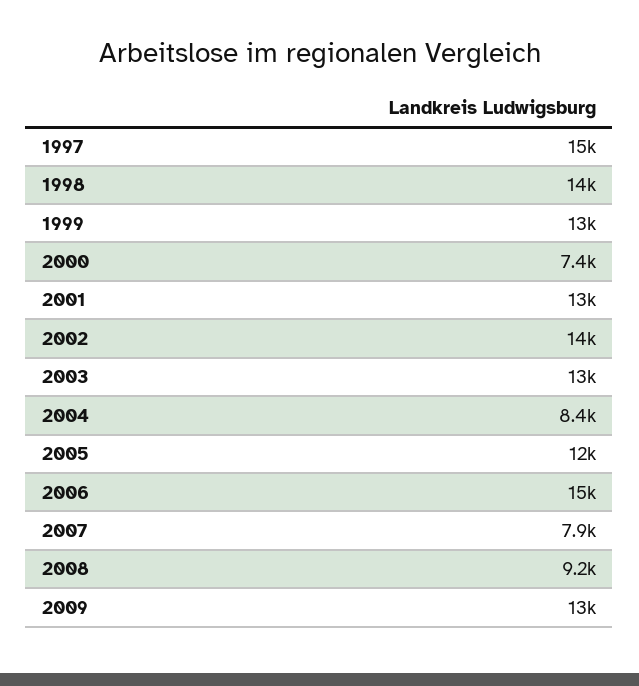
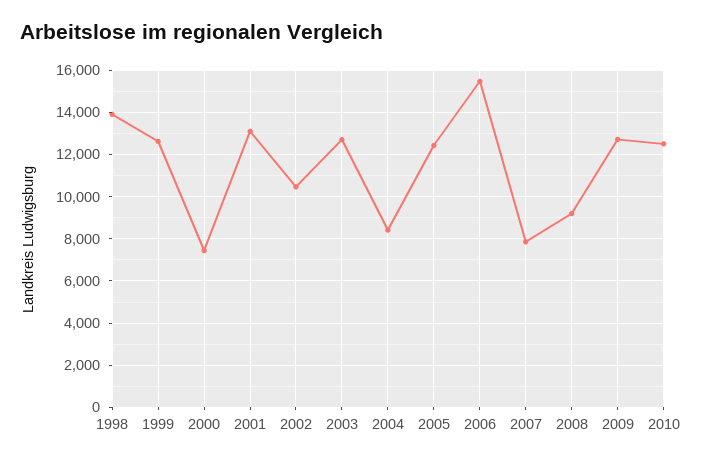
1997: 15000 -> none
2002: 14000 -> 10500
2010: none -> 12500

